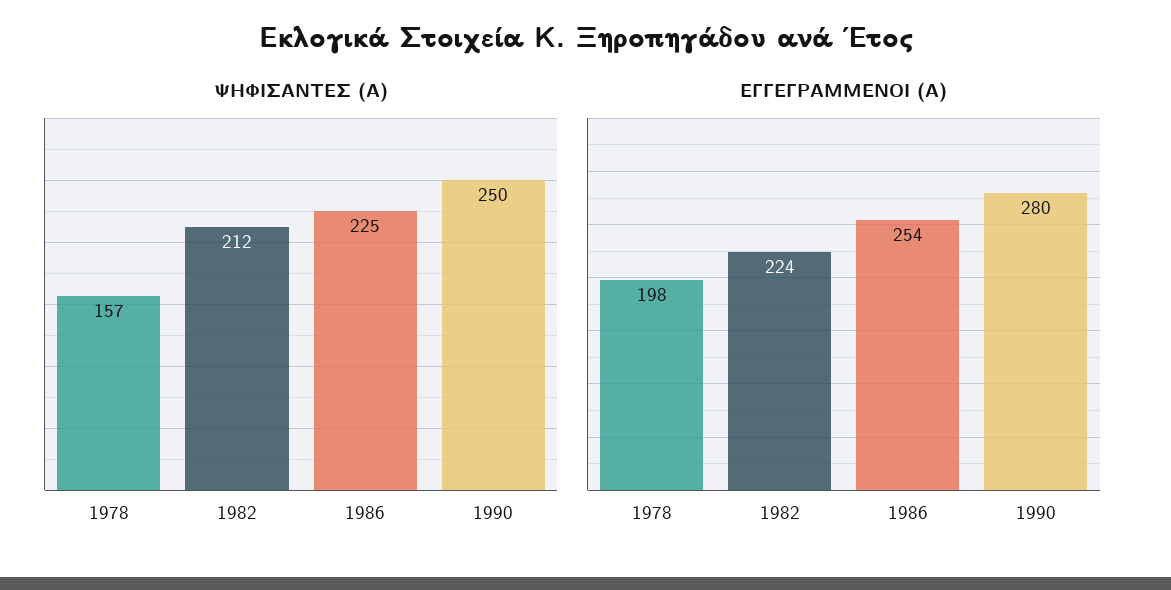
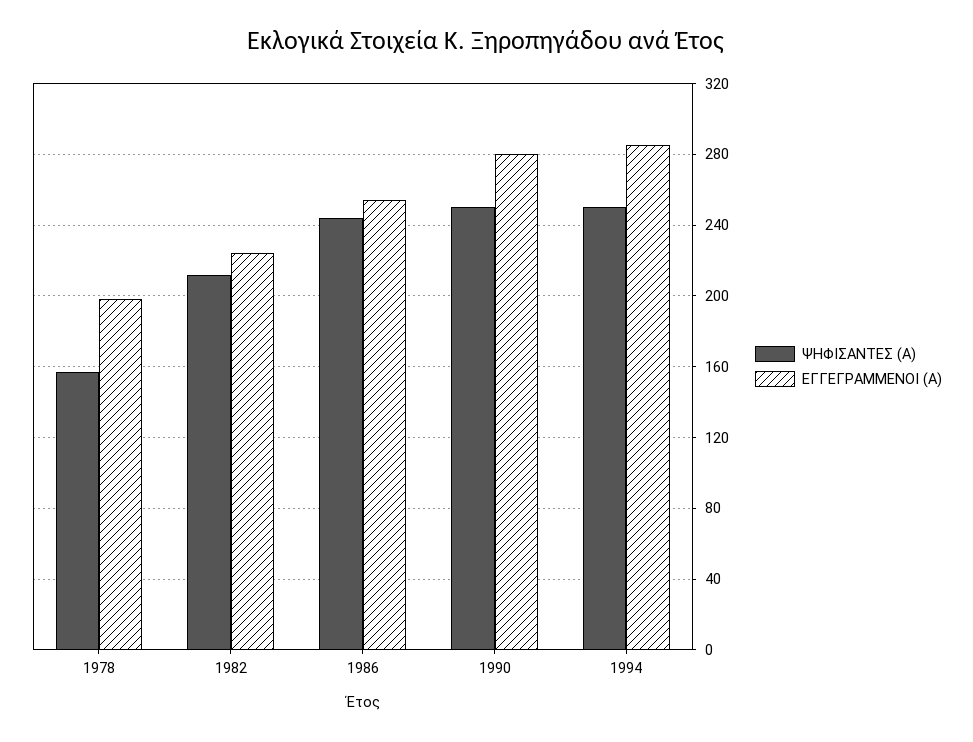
ΨΗΦΙΣΑΝΤΕΣ (Α), 1986: 225 -> 245
ΨΗΦΙΣΑΝΤΕΣ (Α), 1994: none -> 250
ΕΓΓΕΓΡΑΜΜΕΝΟΙ (Α), 1994: none -> 285

